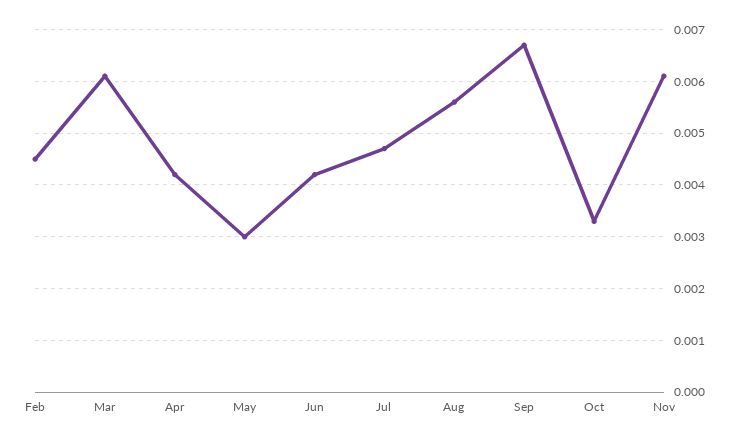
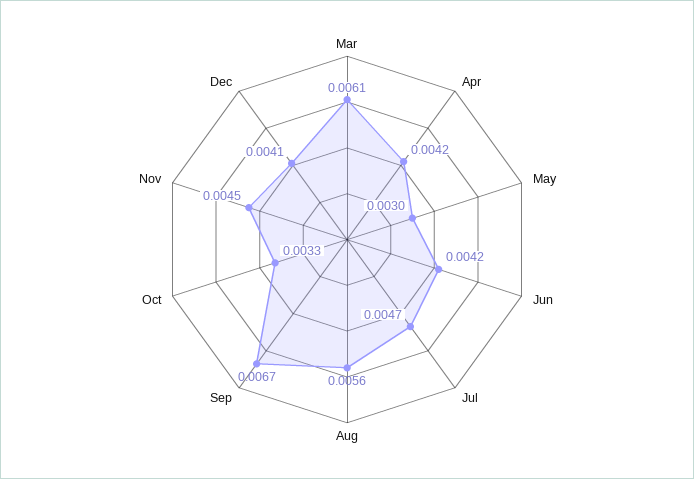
Feb: 0.0045 -> none
Nov: 0.006 -> 0.0045
Dec: none -> 0.0041

